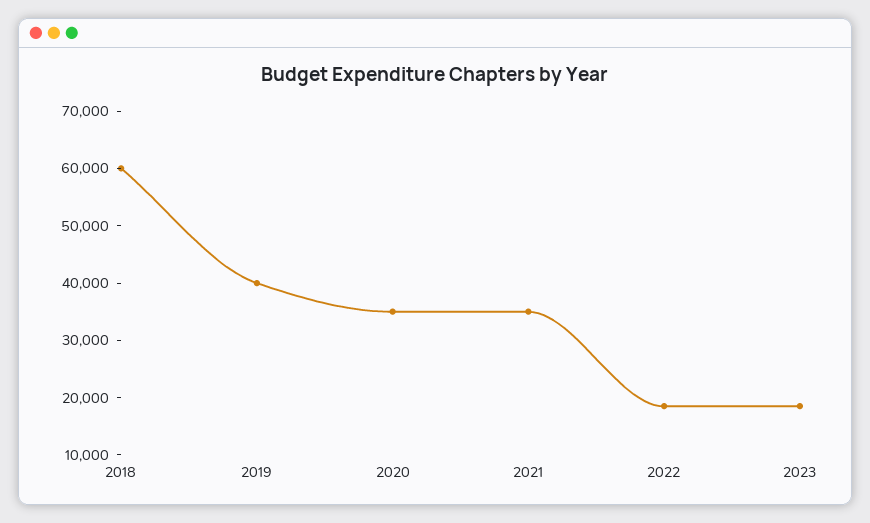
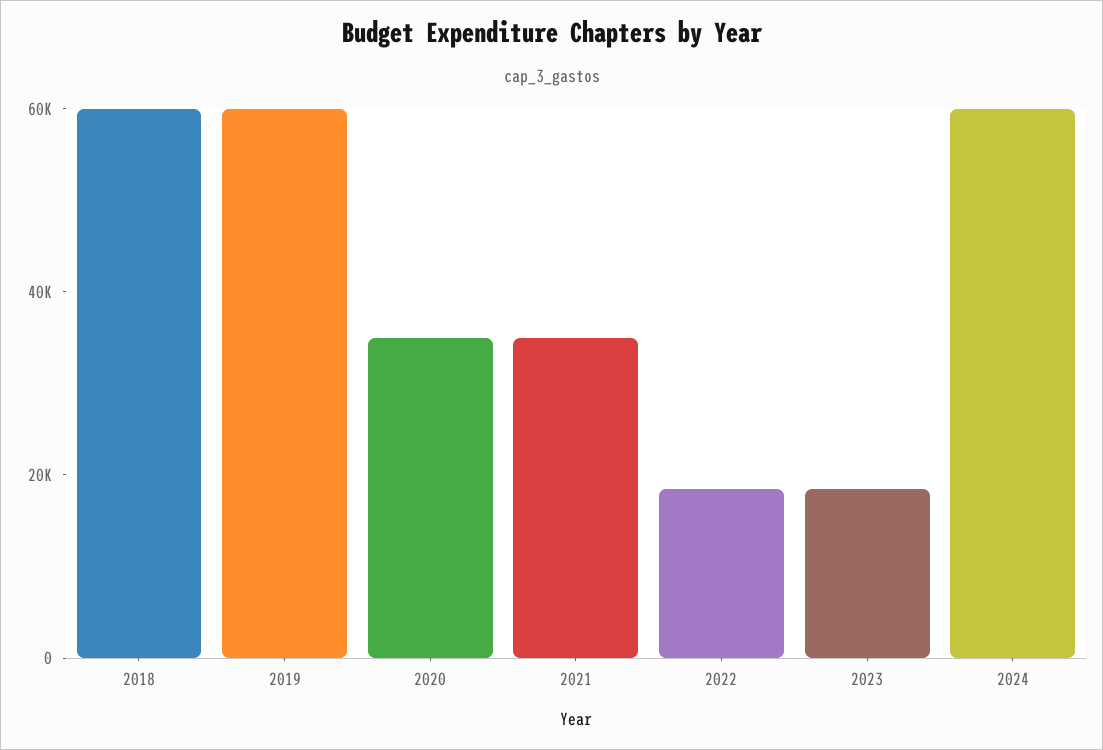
2019: 40000 -> 60000
2024: none -> 60000

